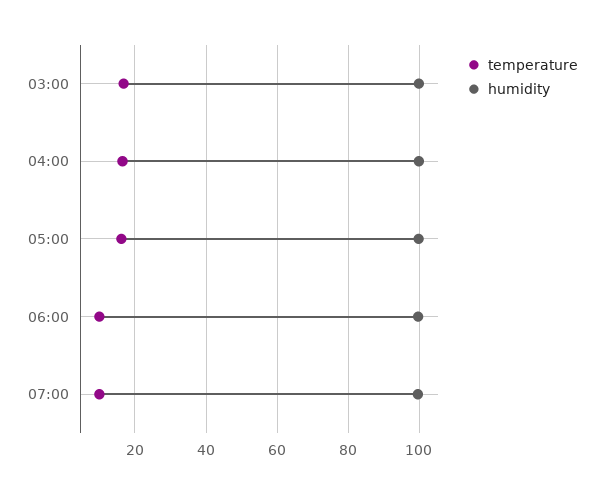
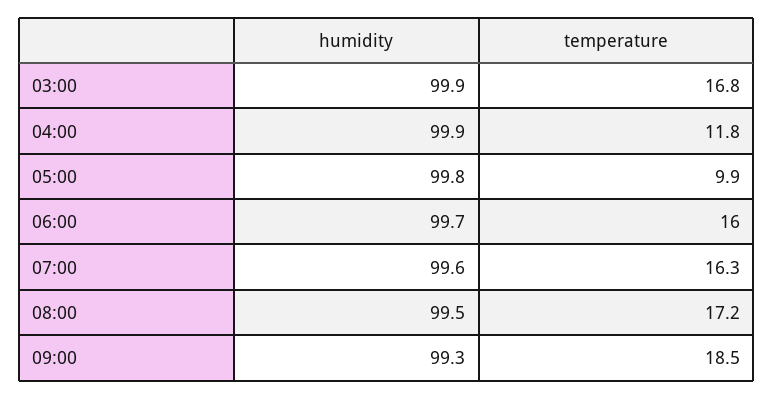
temperature, 04:00: 16 -> 11.8
temperature, 05:00: 16 -> 9.9
temperature, 06:00: 10 -> 16
temperature, 07:00: 10 -> 16.3
humidity, 08:00: none -> 99.5
temperature, 08:00: none -> 17.2
humidity, 09:00: none -> 99.3
temperature, 09:00: none -> 18.5

